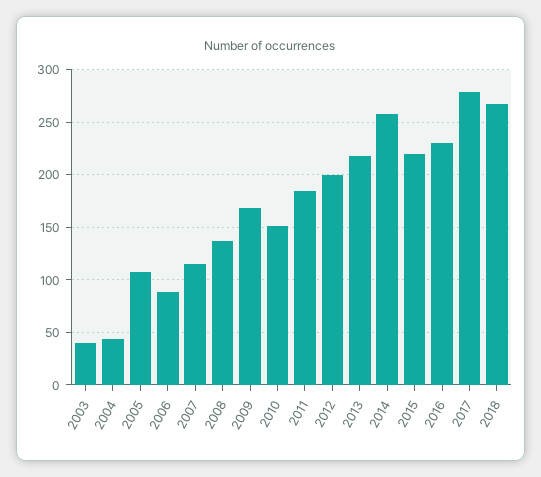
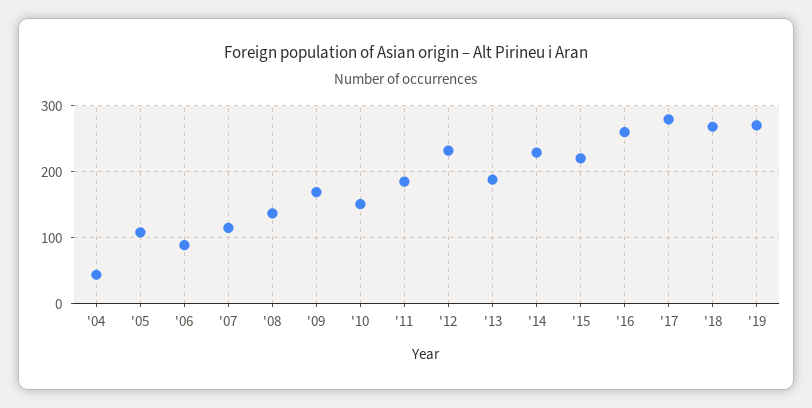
2003: 40 -> none
2012: 200 -> 230
2013: 220 -> 190
2014: 260 -> 230
2016: 230 -> 260
'19: none -> 270

